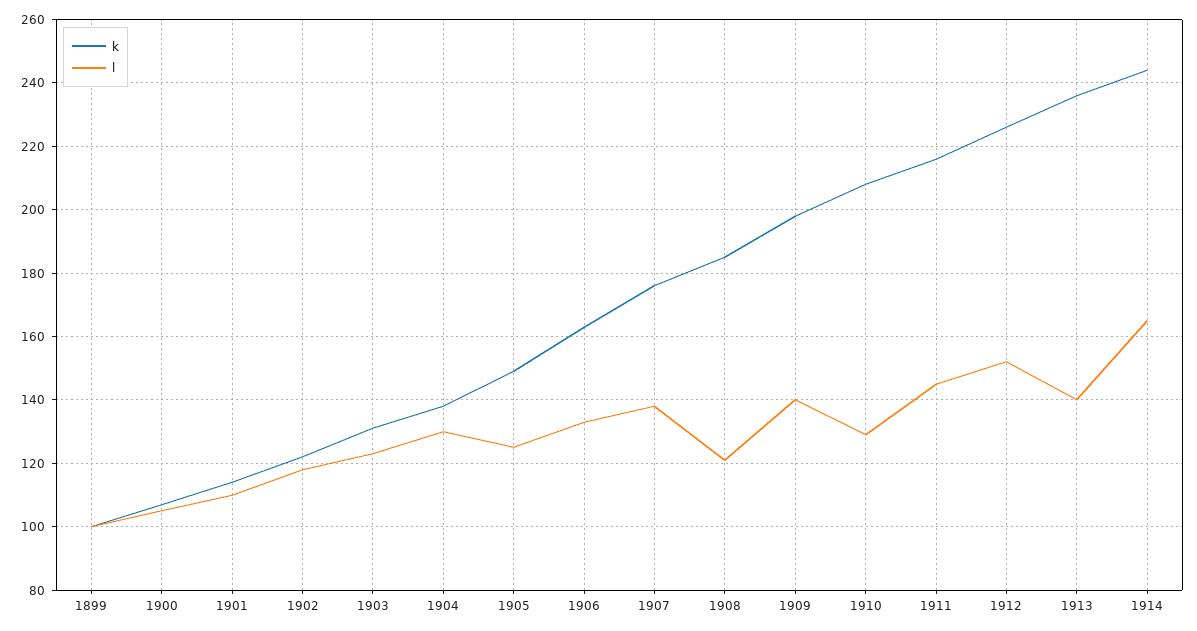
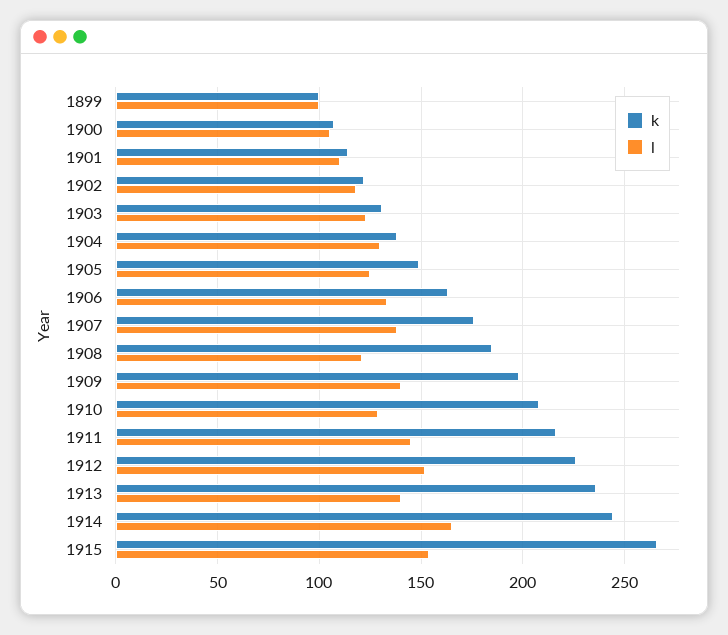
k, 1915: none -> 265
l, 1915: none -> 155

